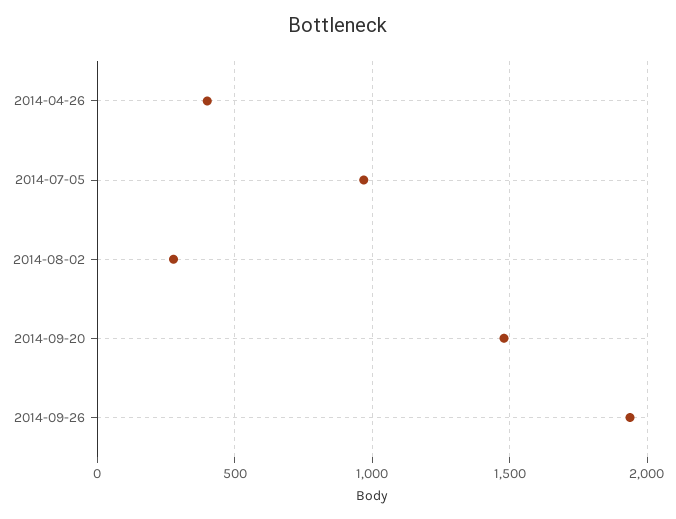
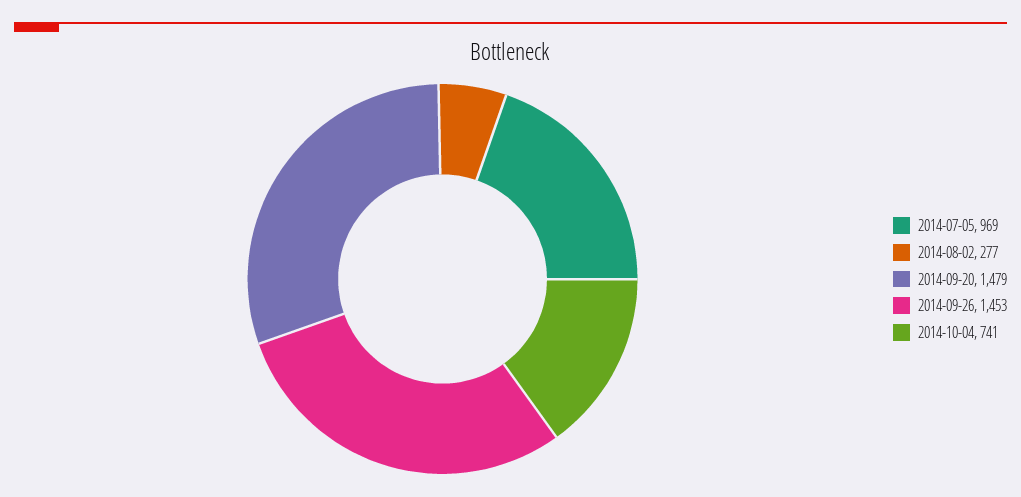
2014-04-26: 400 -> none
2014-09-26: 1950 -> 1453
2014-10-04: none -> 741

